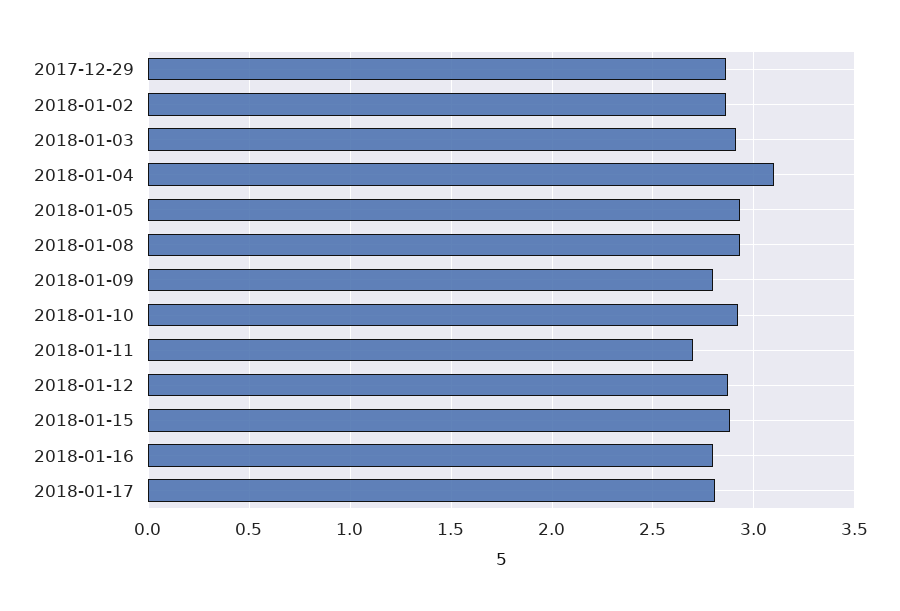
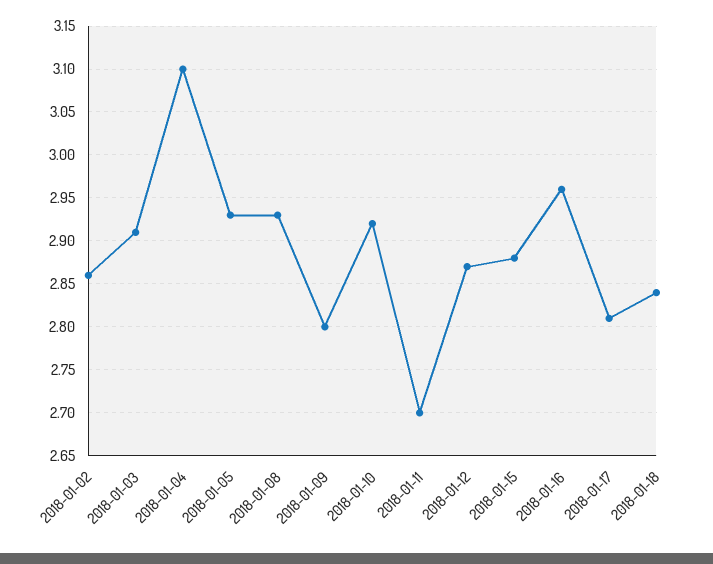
2017-12-29: 2.85 -> none
2018-01-16: 2.8 -> 2.96
2018-01-18: none -> 2.84

